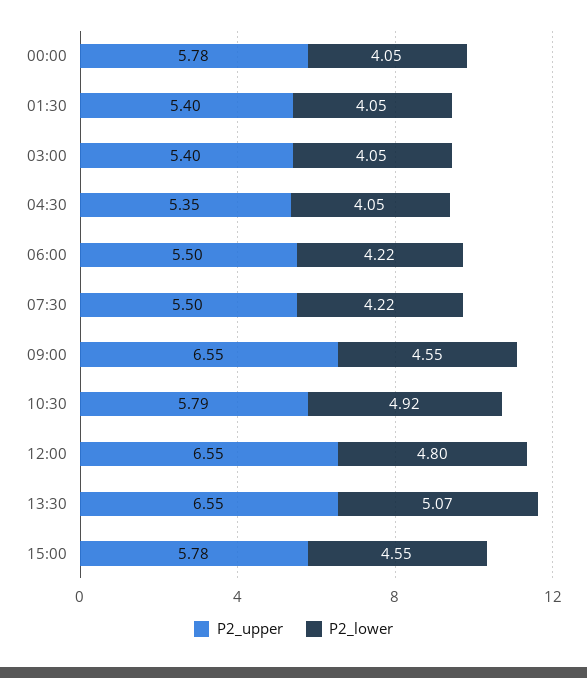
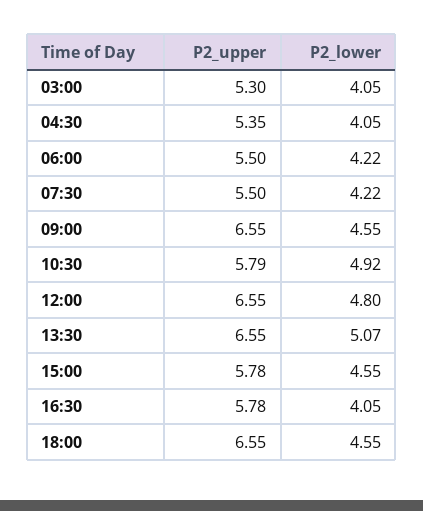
P2_upper, 00:00: 5.78 -> none
P2_lower, 00:00: 4.05 -> none
P2_upper, 01:30: 5.4 -> none
P2_lower, 01:30: 4.05 -> none
P2_upper, 03:00: 5.4 -> 5.3
P2_upper, 16:30: none -> 5.78
P2_lower, 16:30: none -> 4.05
P2_upper, 18:00: none -> 6.55
P2_lower, 18:00: none -> 4.55

